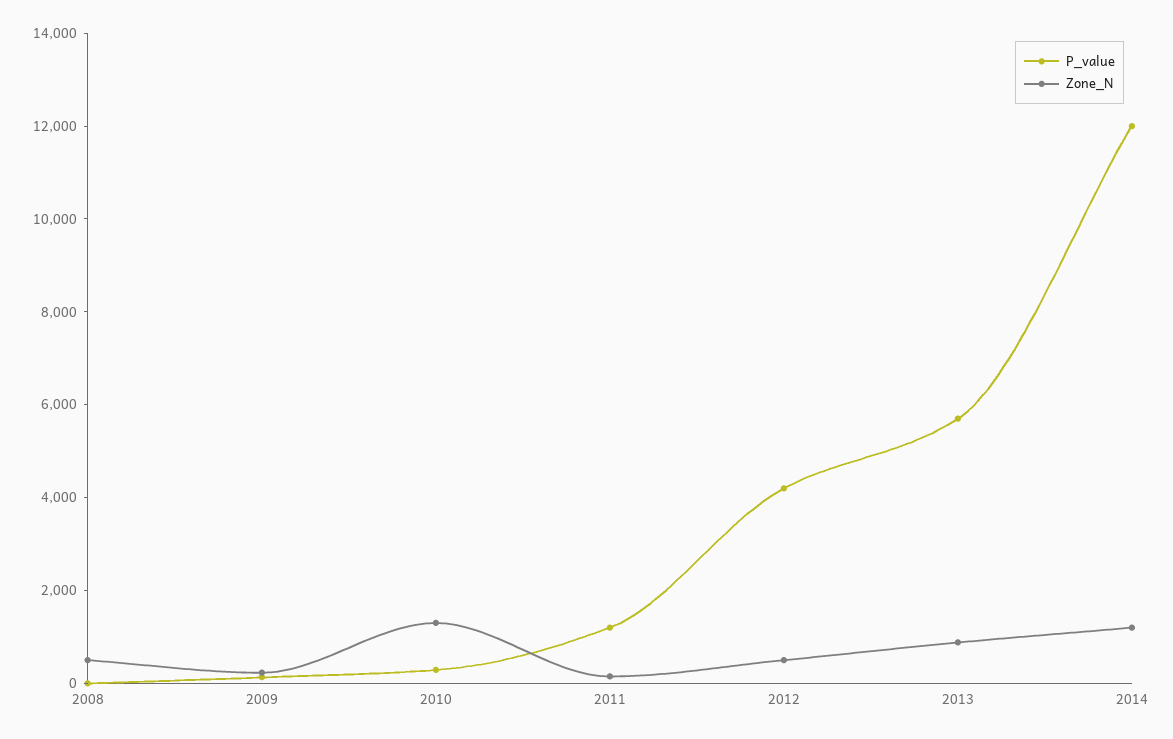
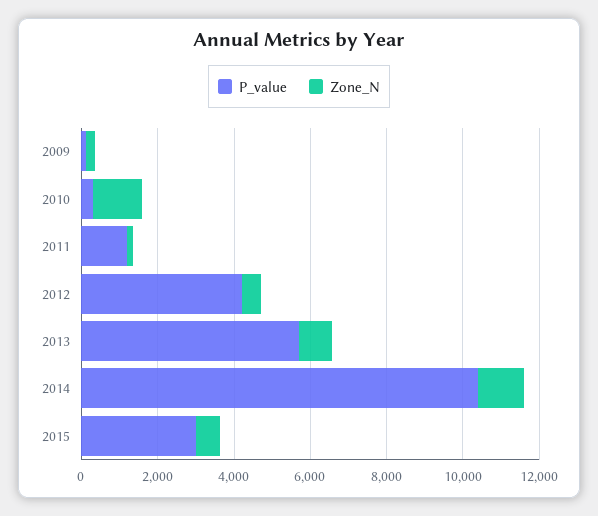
P_value, 2008: 0 -> none
Zone_N, 2008: 500 -> none
P_value, 2014: 12000 -> 10500
P_value, 2015: none -> 3000
Zone_N, 2015: none -> 500

